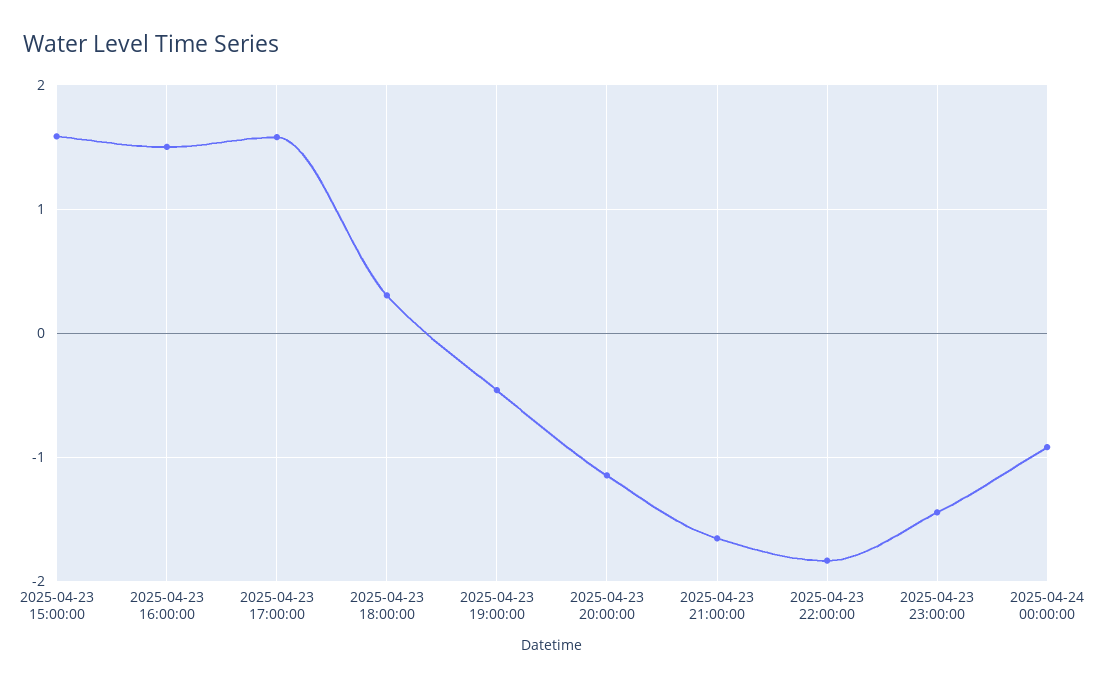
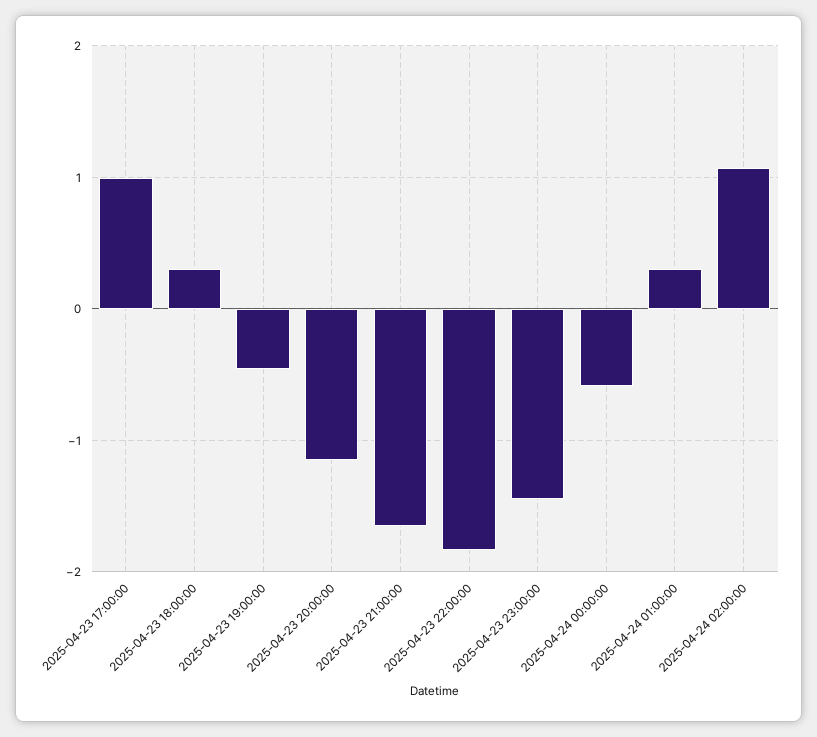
2025-04-23 15:00:00: 1.6 -> none
2025-04-23 16:00:00: 1.5 -> none
2025-04-23 17:00:00: 1.6 -> 1
2025-04-24 00:00:00: -0.9 -> -0.6
2025-04-24 01:00:00: none -> 0.3
2025-04-24 02:00:00: none -> 1.1

